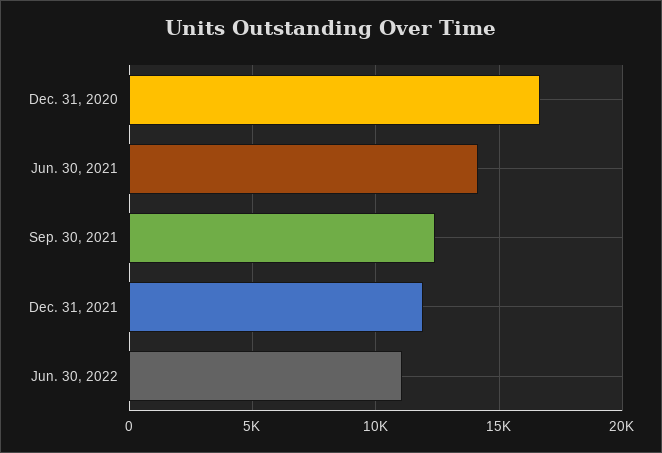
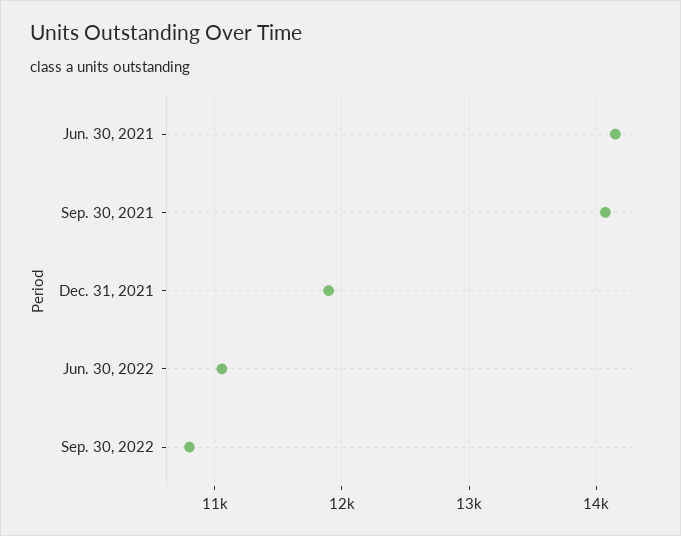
Dec. 31, 2020: 16500 -> none
Sep. 30, 2021: 12500 -> 14100
Sep. 30, 2022: none -> 10800

